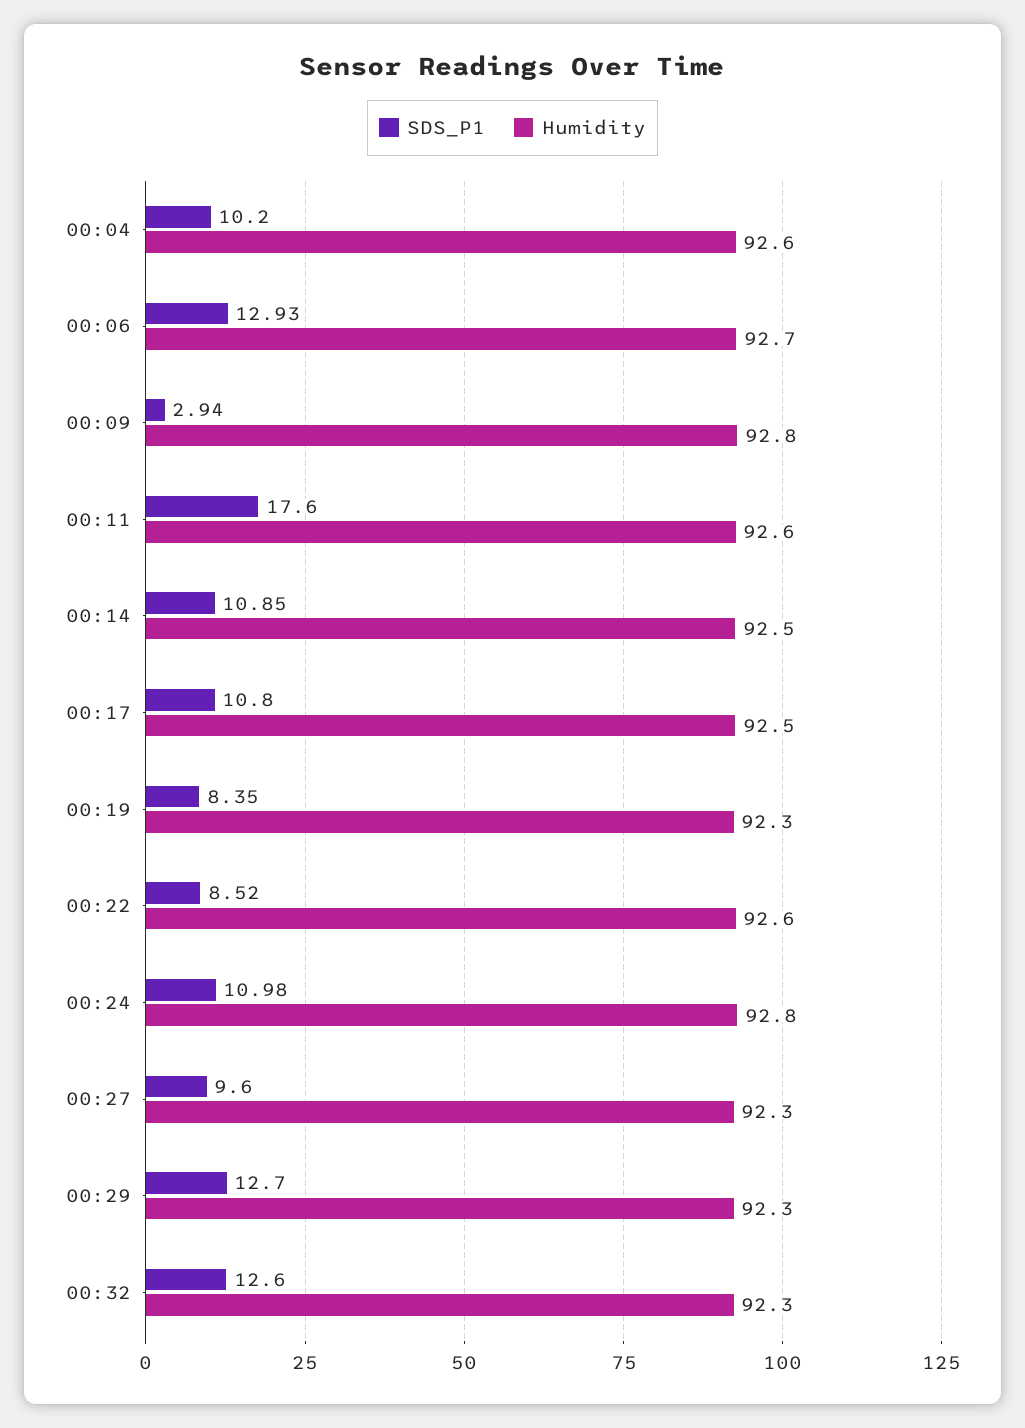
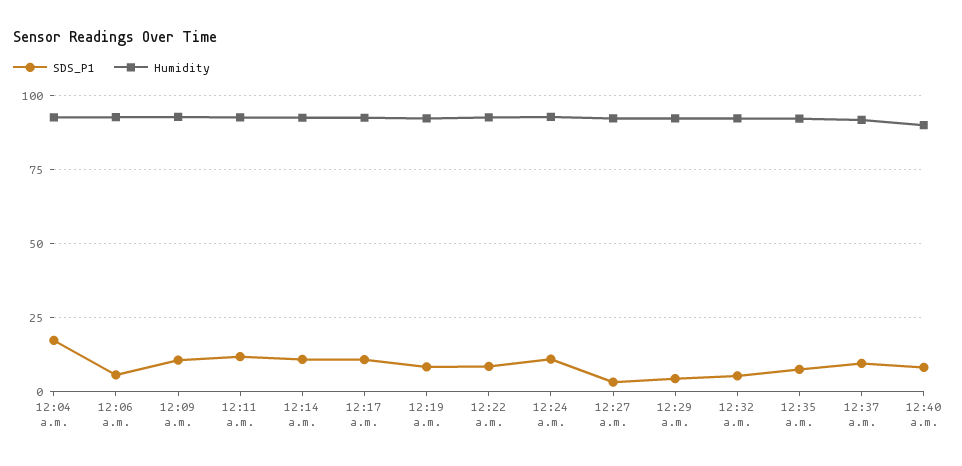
SDS_P1, 00:04: 10.2 -> 17.5
SDS_P1, 00:06: 12.93 -> 5
SDS_P1, 00:09: 2.94 -> 10
SDS_P1, 00:11: 17.6 -> 12.5
SDS_P1, 00:27: 9.6 -> 2.5
SDS_P1, 00:29: 12.7 -> 5
SDS_P1, 00:32: 12.6 -> 5
SDS_P1, 12:35 a.m.: none -> 7.5
Humidity, 12:35 a.m.: none -> 92.5
SDS_P1, 12:37 a.m.: none -> 10
Humidity, 12:37 a.m.: none -> 92.5
SDS_P1, 12:40 a.m.: none -> 7.5
Humidity, 12:40 a.m.: none -> 90

